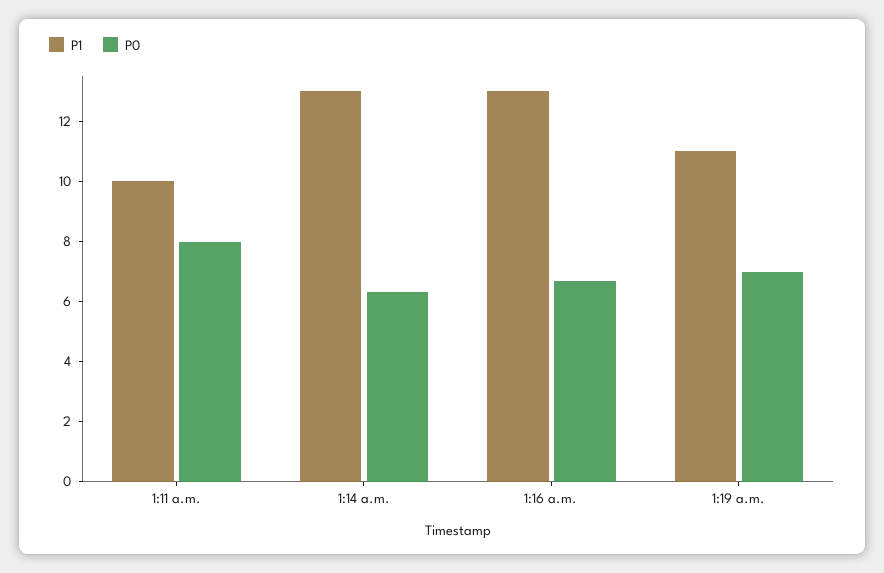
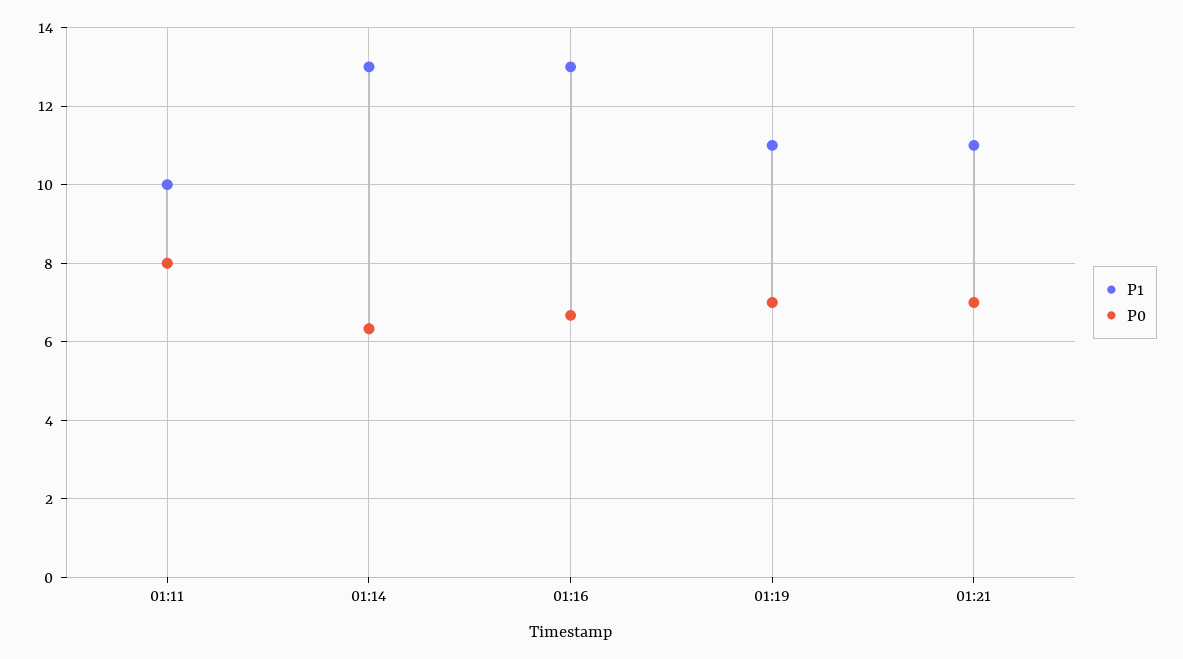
P1, 01:21: none -> 11
P0, 01:21: none -> 7

